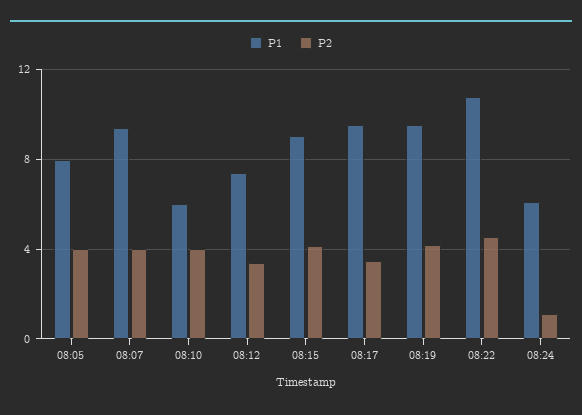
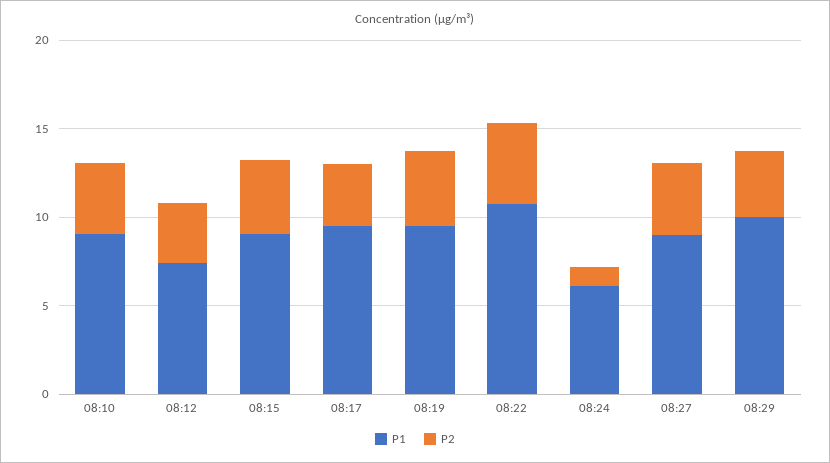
P1, 08:05: 8 -> none
P2, 08:05: 4 -> none
P1, 08:07: 9.5 -> none
P2, 08:07: 4 -> none
P1, 08:10: 6 -> 9
P1, 08:27: none -> 9
P2, 08:27: none -> 4
P1, 08:29: none -> 10
P2, 08:29: none -> 4

